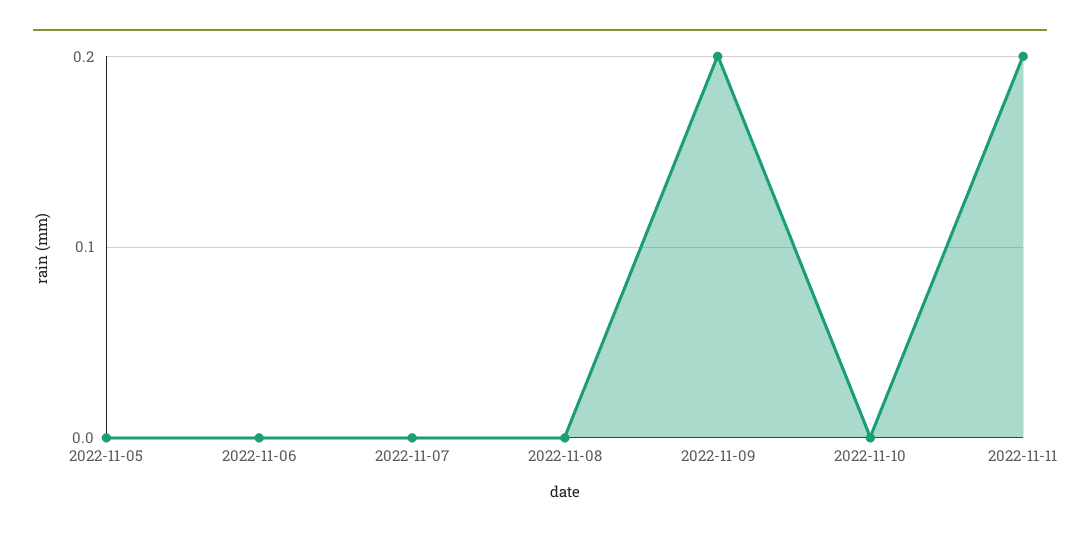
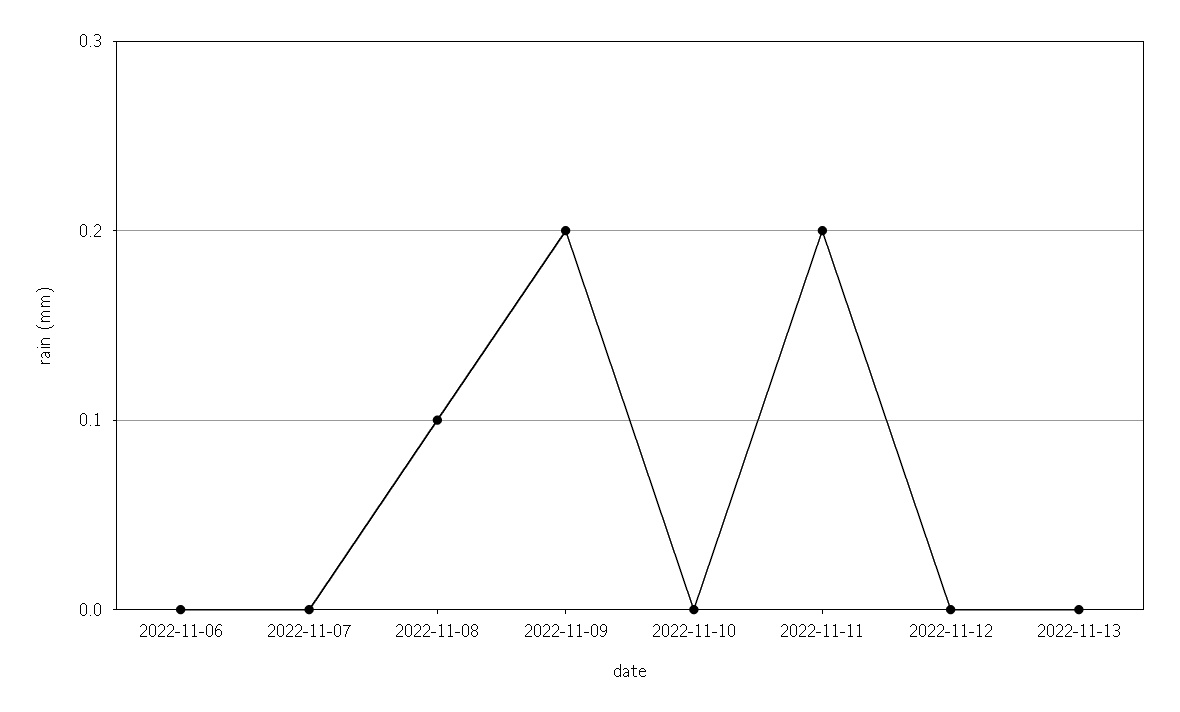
2022-11-05: 0 -> none
2022-11-08: 0 -> 0.1
2022-11-12: none -> 0
2022-11-13: none -> 0

